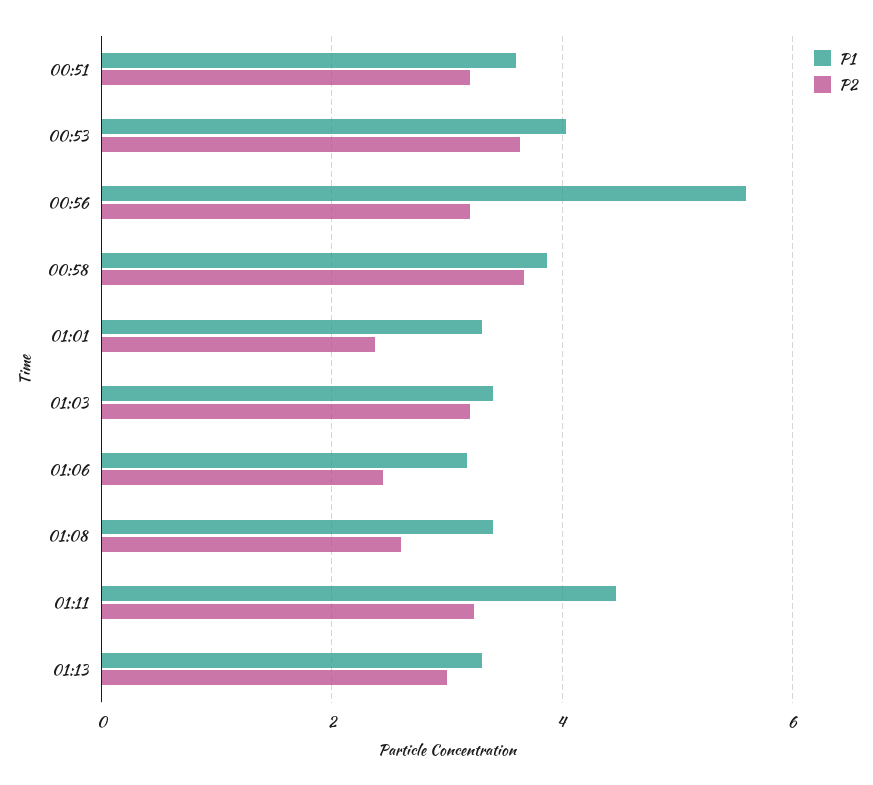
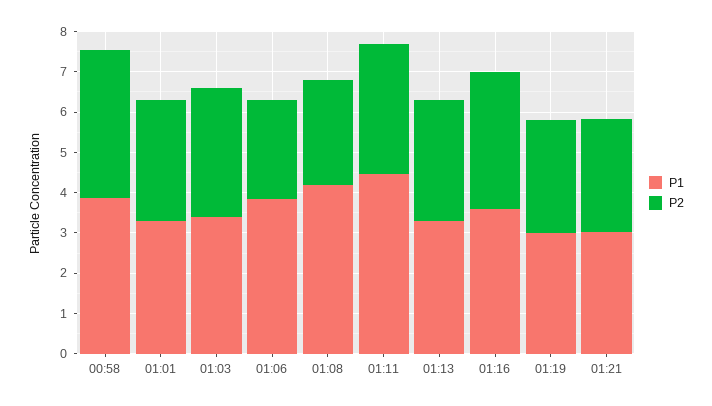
P1, 00:51: 3.6 -> none
P2, 00:51: 3.2 -> none
P1, 00:53: 4 -> none
P2, 00:53: 3.6 -> none
P1, 00:56: 5.6 -> none
P2, 00:56: 3.2 -> none
P2, 01:01: 2.4 -> 3
P1, 01:06: 3.2 -> 3.8
P1, 01:08: 3.4 -> 4.2
P1, 01:16: none -> 3.6
P2, 01:16: none -> 3.4
P1, 01:19: none -> 3
P2, 01:19: none -> 2.8
P1, 01:21: none -> 3
P2, 01:21: none -> 2.8

